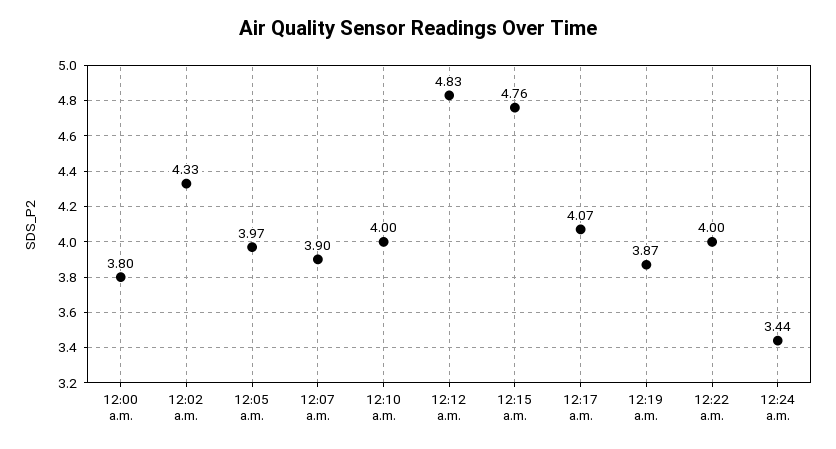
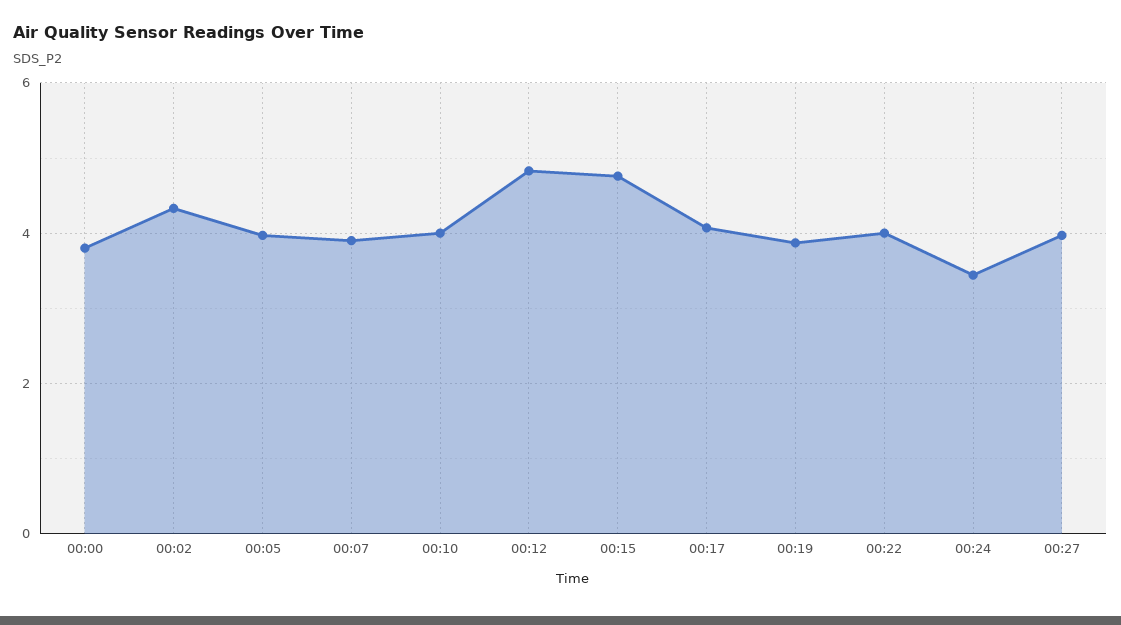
00:27: none -> 4

